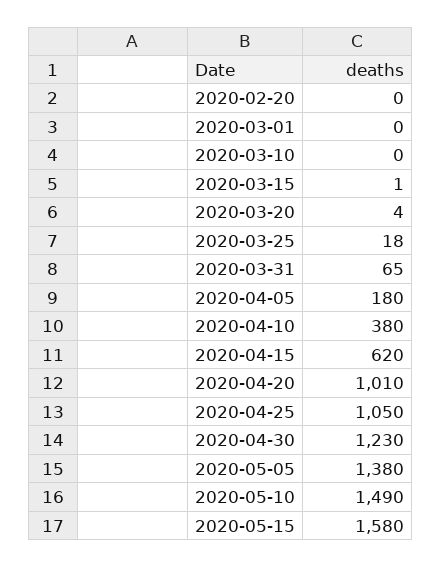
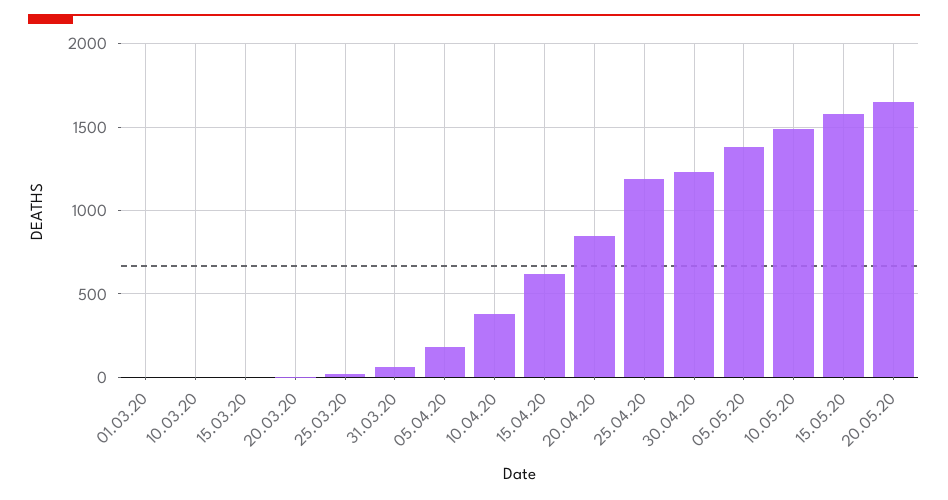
2020-02-20: 0 -> none
2020-04-20: 1010 -> 850
2020-04-25: 1050 -> 1200
20.05.20: none -> 1650

